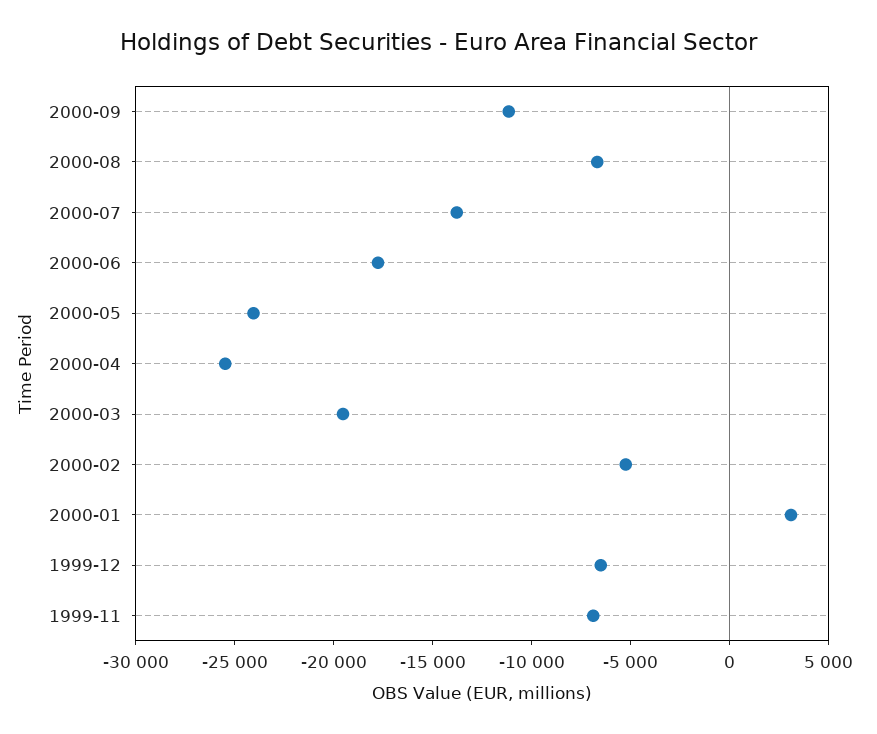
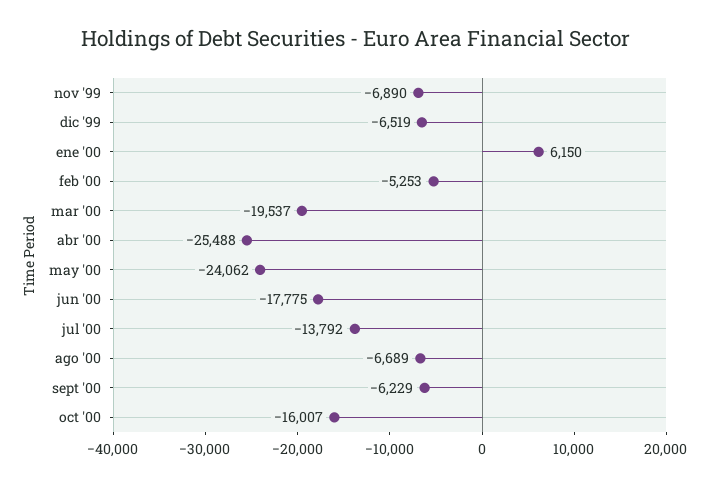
2000-09: -11000 -> -6229
2000-01: 3000 -> 6150
oct '00: none -> -16007

